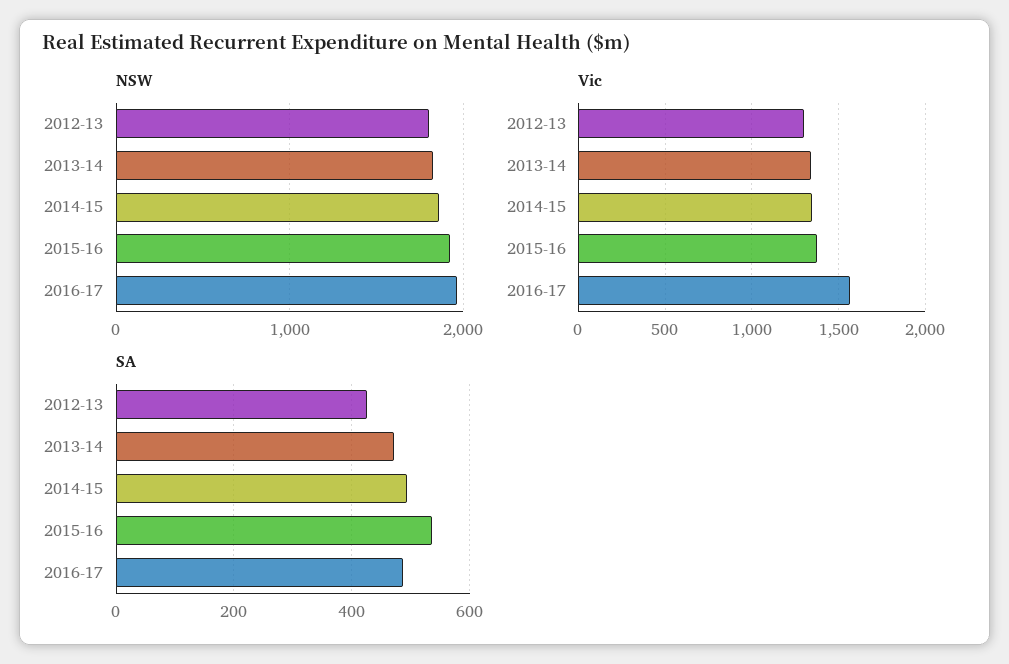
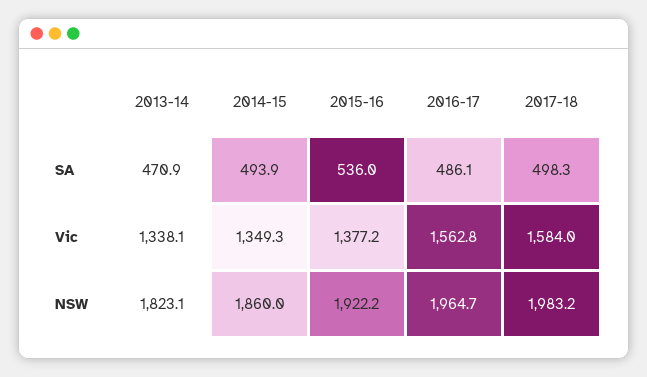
NSW, 2012-13: 1800 -> none
Vic, 2012-13: 1300 -> none
SA, 2012-13: 420 -> none
SA, 2017-18: none -> 498.3
Vic, 2017-18: none -> 1584
NSW, 2017-18: none -> 1983.2

